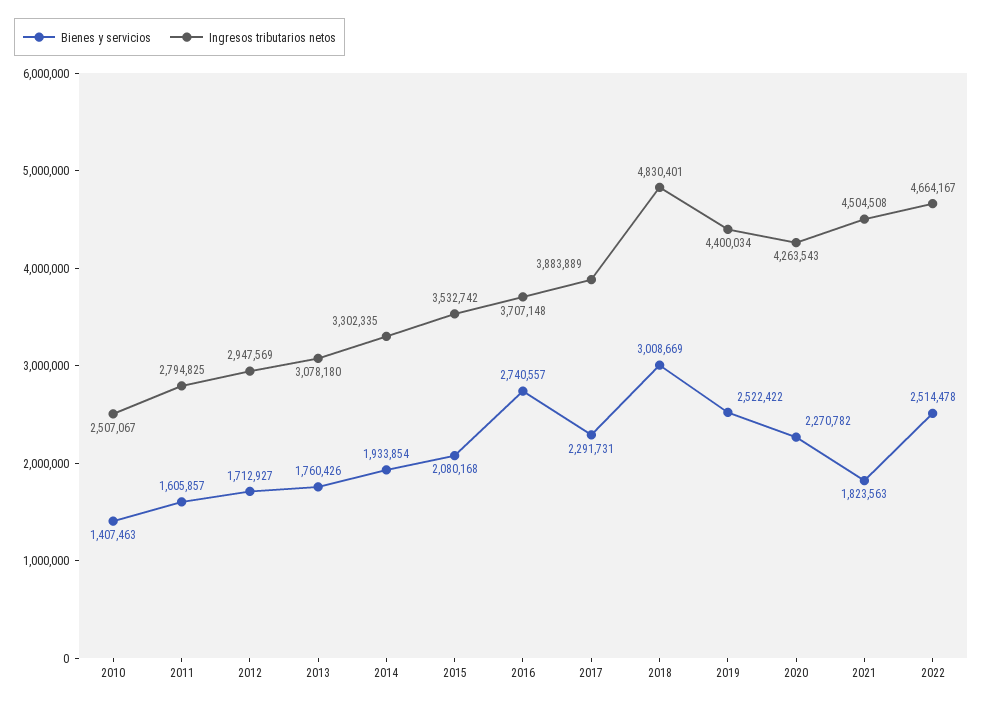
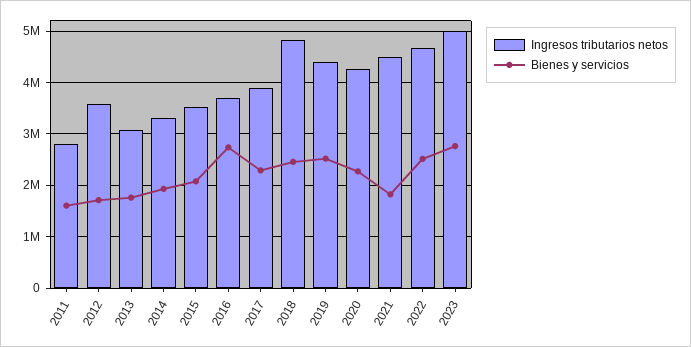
Bienes y servicios, 2010: 1407463 -> none
Ingresos tributarios netos, 2010: 2507067 -> none
Ingresos tributarios netos, 2012: 2947569 -> 3600000
Bienes y servicios, 2018: 3008669 -> 2400000
Ingresos tributarios netos, 2023: none -> 5000000
Bienes y servicios, 2023: none -> 2800000

